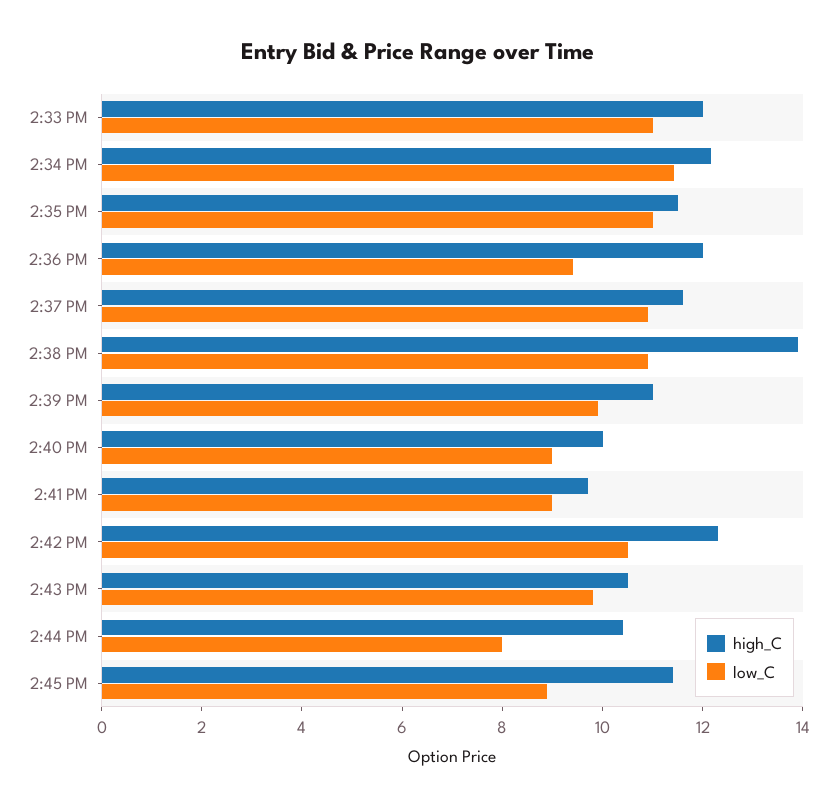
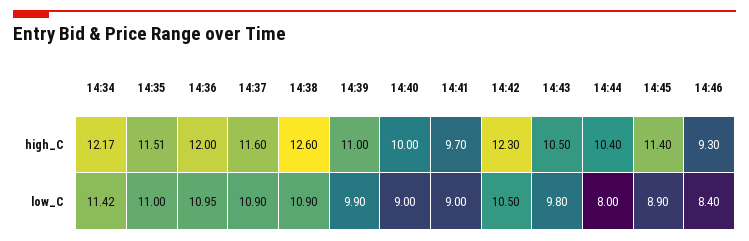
high_C, 2:33 PM: 12 -> none
low_C, 2:33 PM: 11 -> none
low_C, 2:36 PM: 9.5 -> 10.95
high_C, 2:38 PM: 14 -> 12.6
high_C, 14:46: none -> 9.3
low_C, 14:46: none -> 8.4

